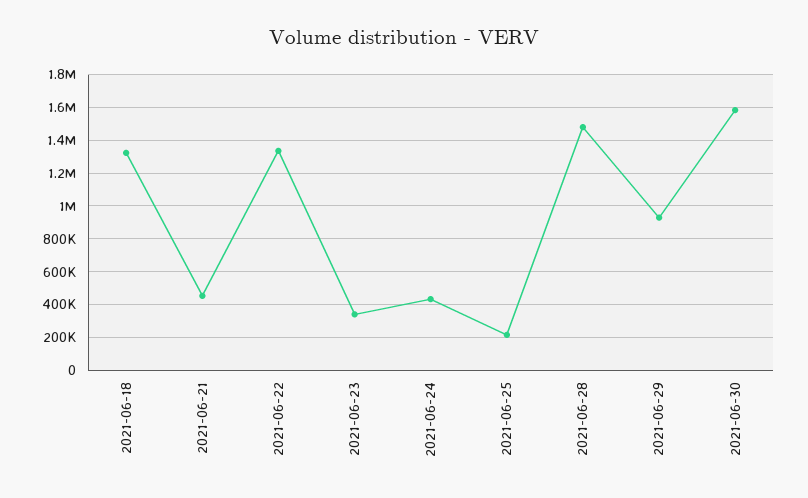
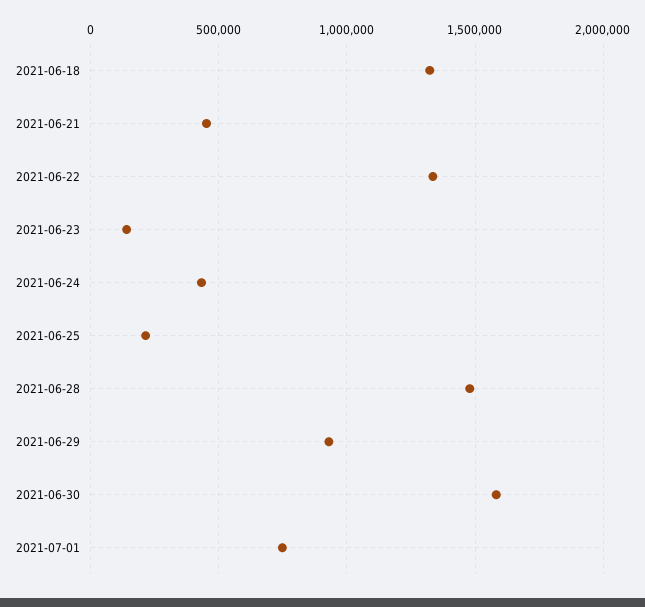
2021-06-23: 350000 -> 150000
2021-07-01: none -> 750000

